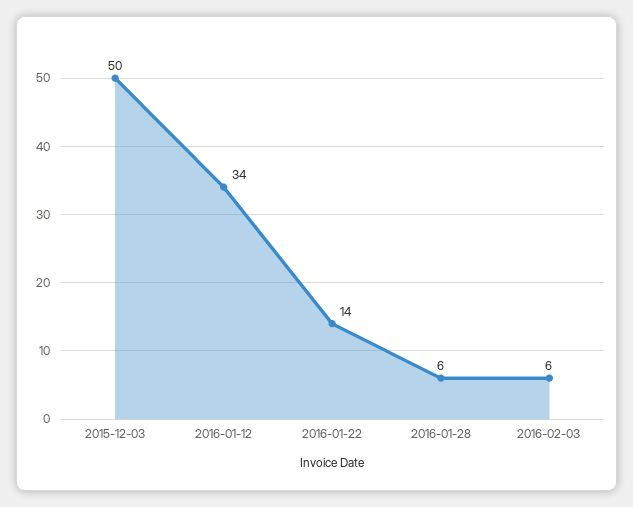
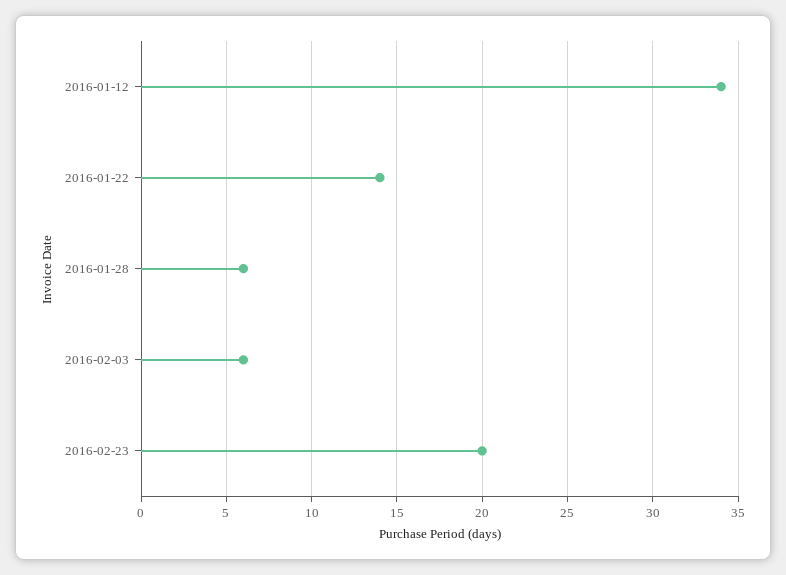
2015-12-03: 50 -> none
2016-02-23: none -> 20

